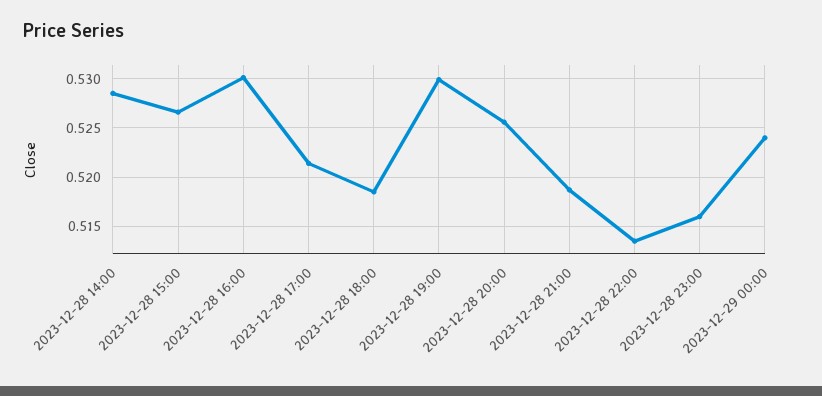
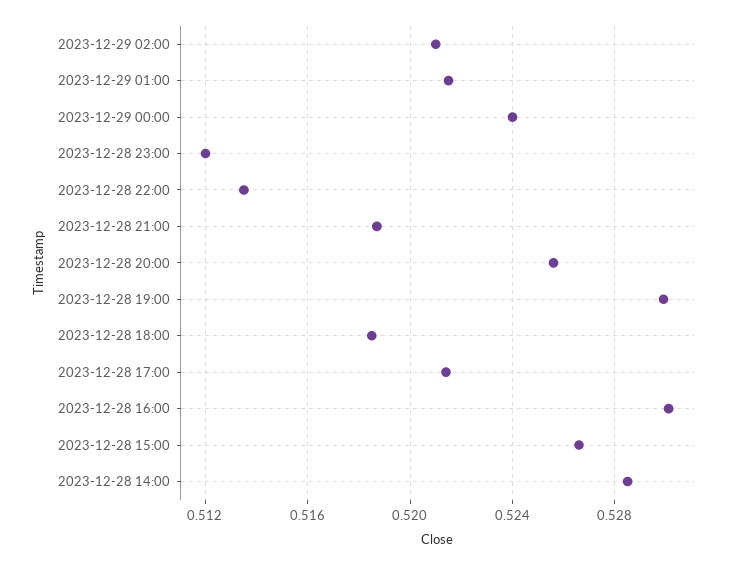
2023-12-28 23:00: 0.516 -> 0.512
2023-12-29 02:00: none -> 0.521
2023-12-29 01:00: none -> 0.5215

